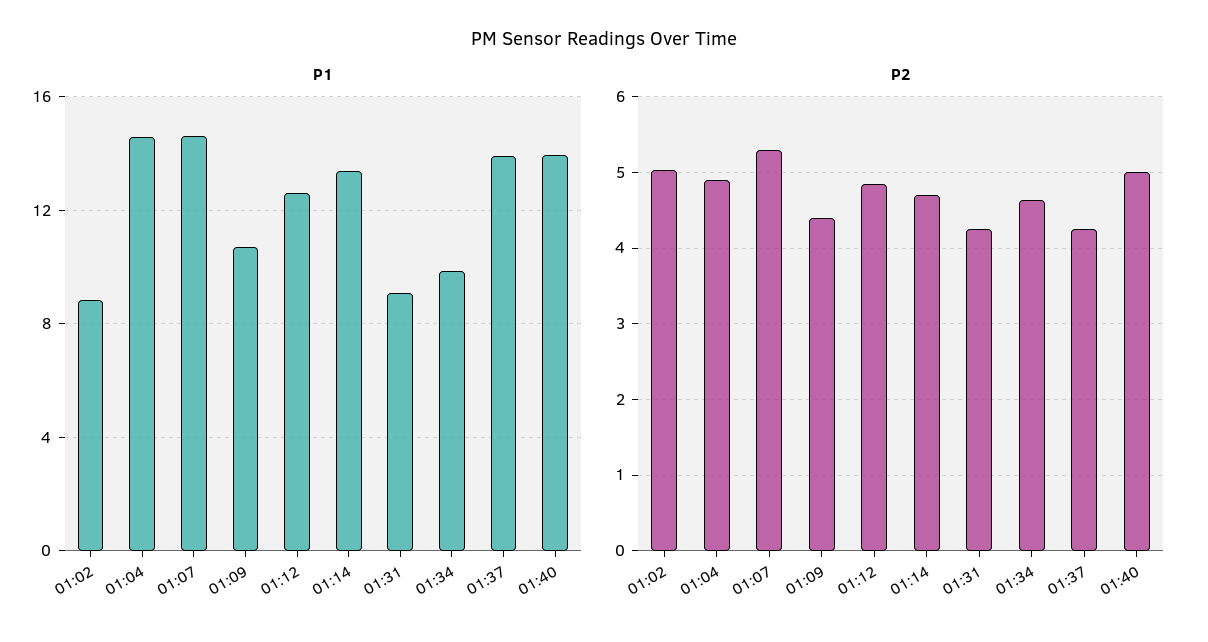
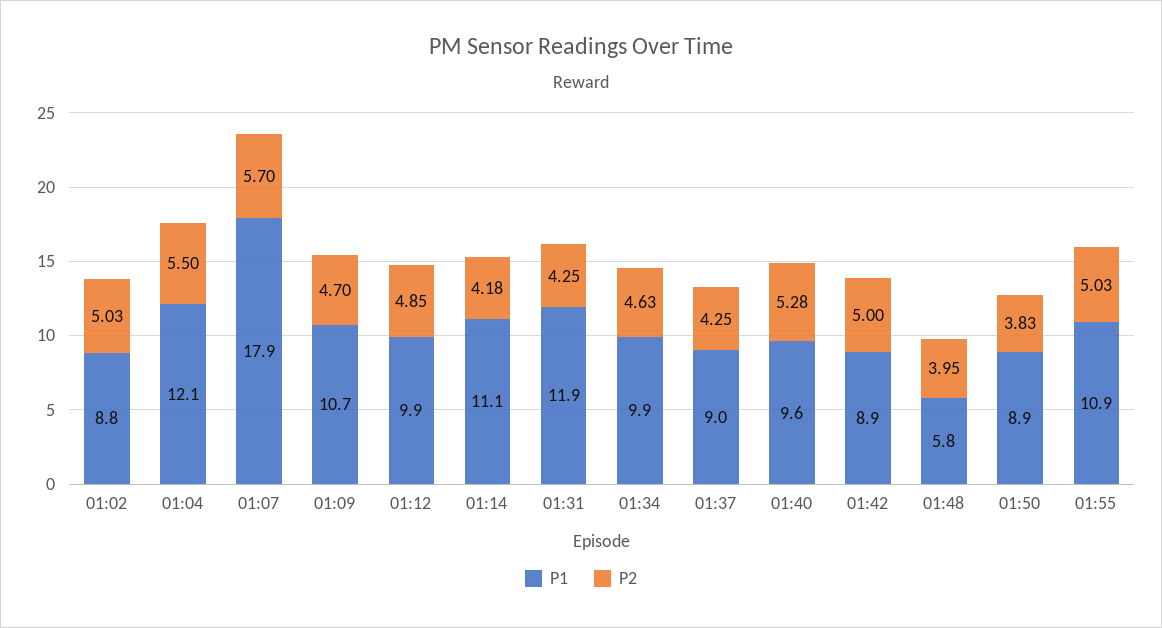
P1, 01:04: 14.5 -> 12.1
P1, 01:07: 14.5 -> 17.9
P1, 01:12: 12.5 -> 9.9
P1, 01:14: 13.5 -> 11.1
P1, 01:31: 9 -> 11.9
P1, 01:37: 14 -> 9
P1, 01:40: 14 -> 9.6
P2, 01:04: 4.9 -> 5.5
P2, 01:07: 5.3 -> 5.7
P2, 01:09: 4.4 -> 4.7
P2, 01:14: 4.7 -> 4.18
P2, 01:40: 5 -> 5.28
P1, 01:42: none -> 8.9
P2, 01:42: none -> 5
P1, 01:48: none -> 5.8
P2, 01:48: none -> 3.95
P1, 01:50: none -> 8.9
P2, 01:50: none -> 3.83
P1, 01:55: none -> 10.9
P2, 01:55: none -> 5.03

